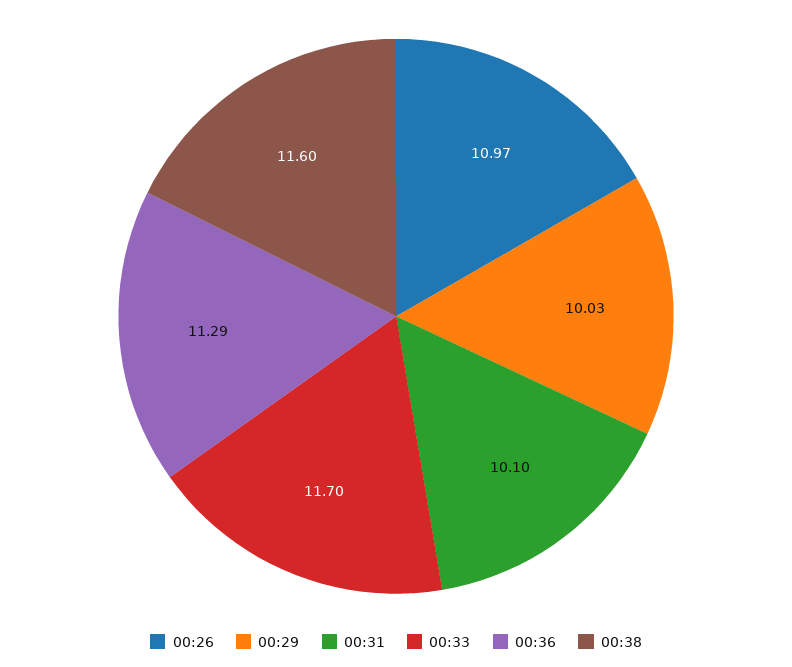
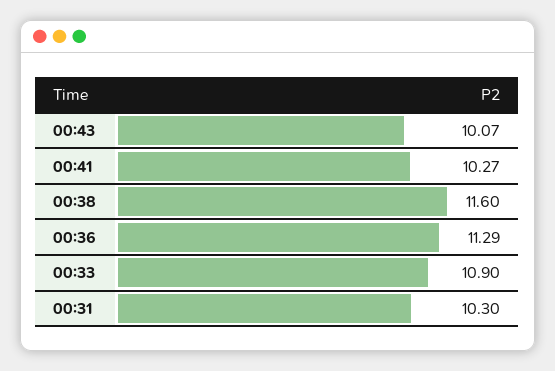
00:26: 10.97 -> none
00:29: 10.03 -> none
00:31: 10.1 -> 10.3
00:33: 11.7 -> 10.9
00:43: none -> 10.07
00:41: none -> 10.27

